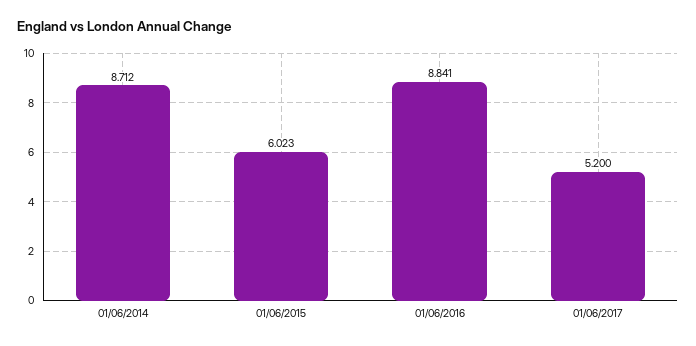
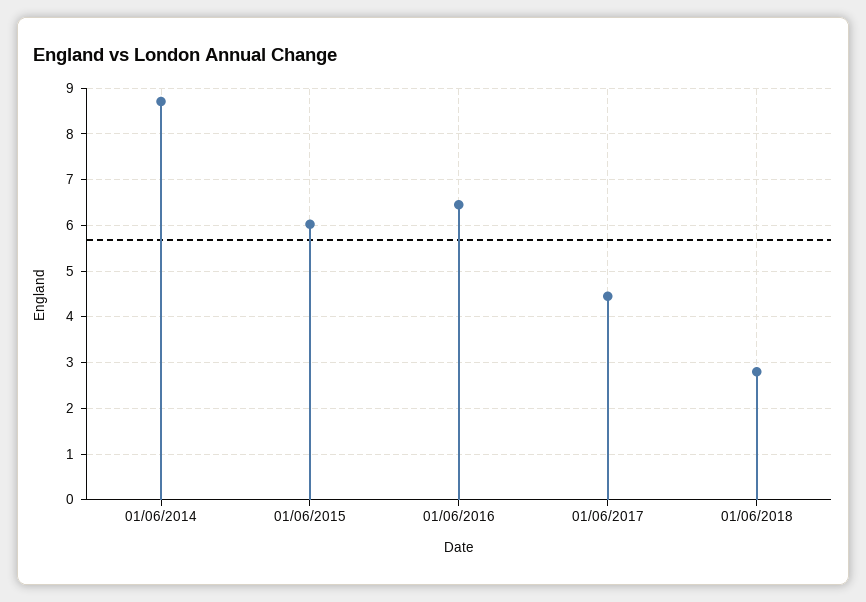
01/06/2016: 8.841 -> 6.4
01/06/2017: 5.2 -> 4.4
01/06/2018: none -> 2.8

